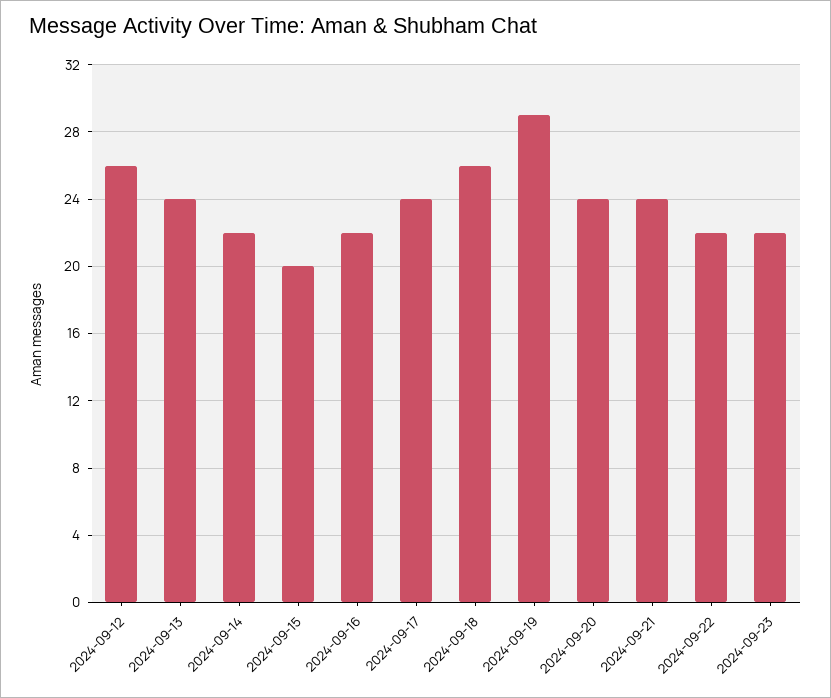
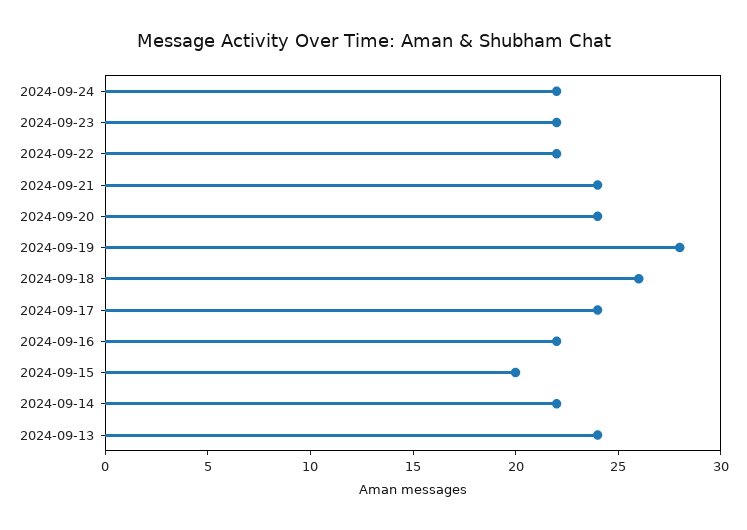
2024-09-12: 26 -> none
2024-09-19: 29 -> 28
2024-09-24: none -> 22

